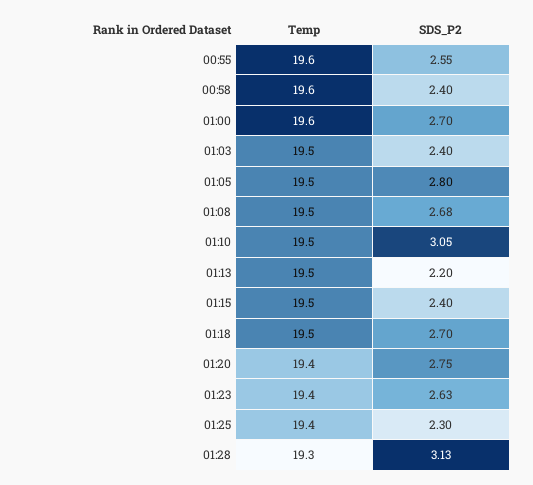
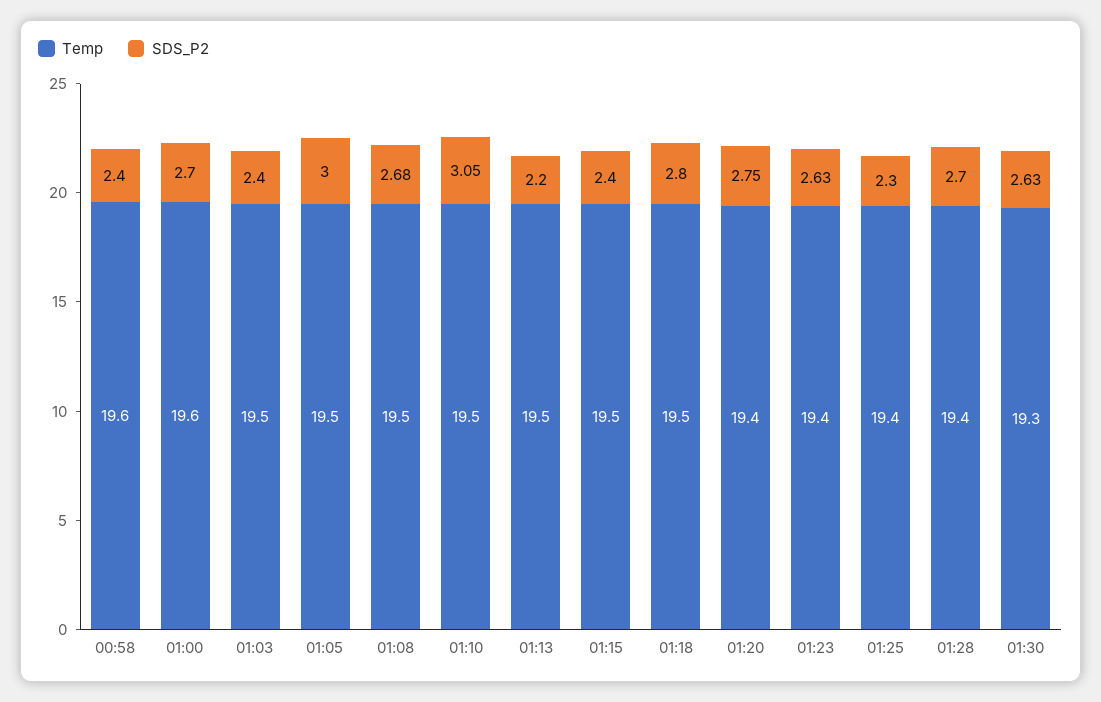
Temp, 00:55: 19.6 -> none
SDS_P2, 00:55: 2.55 -> none
SDS_P2, 01:05: 2.8 -> 3
SDS_P2, 01:18: 2.7 -> 2.8
Temp, 01:28: 19.3 -> 19.4
SDS_P2, 01:28: 3.13 -> 2.7
Temp, 01:30: none -> 19.3
SDS_P2, 01:30: none -> 2.63

